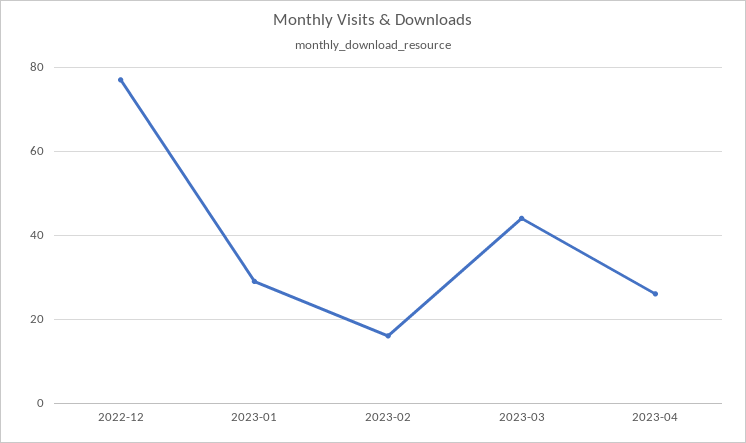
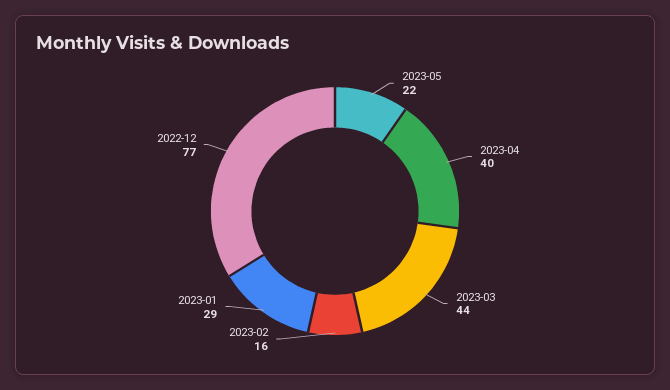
2023-04: 25 -> 40
2023-05: none -> 22

